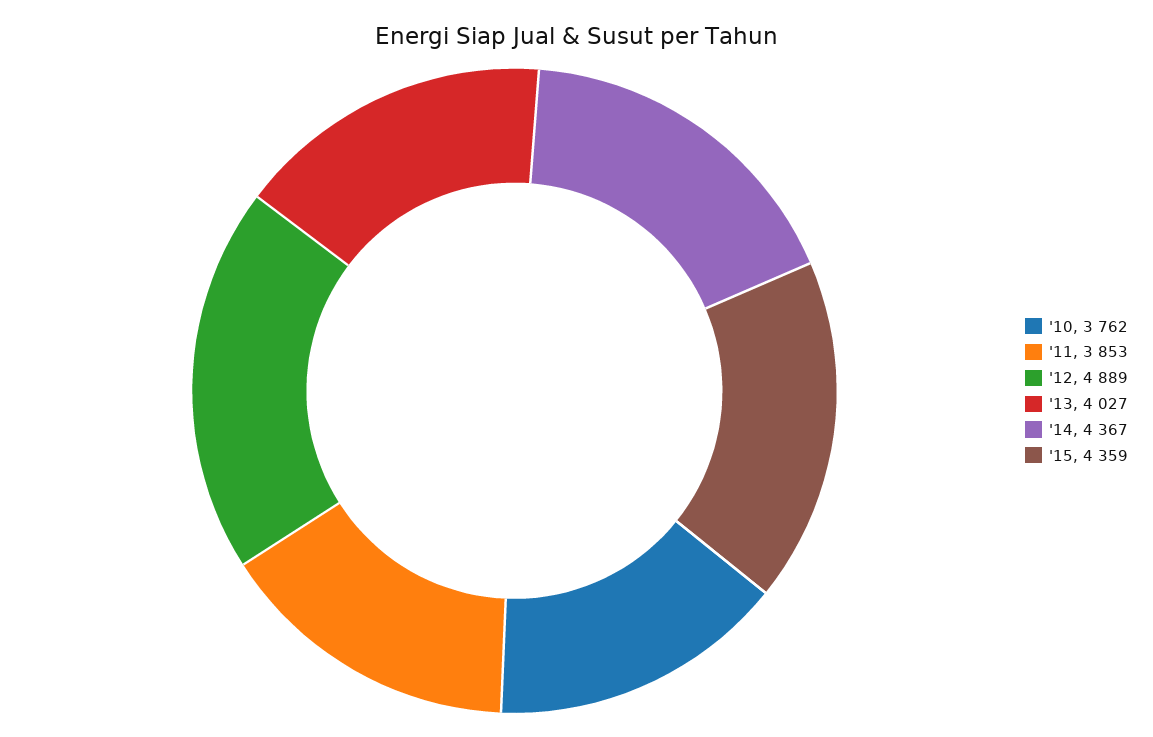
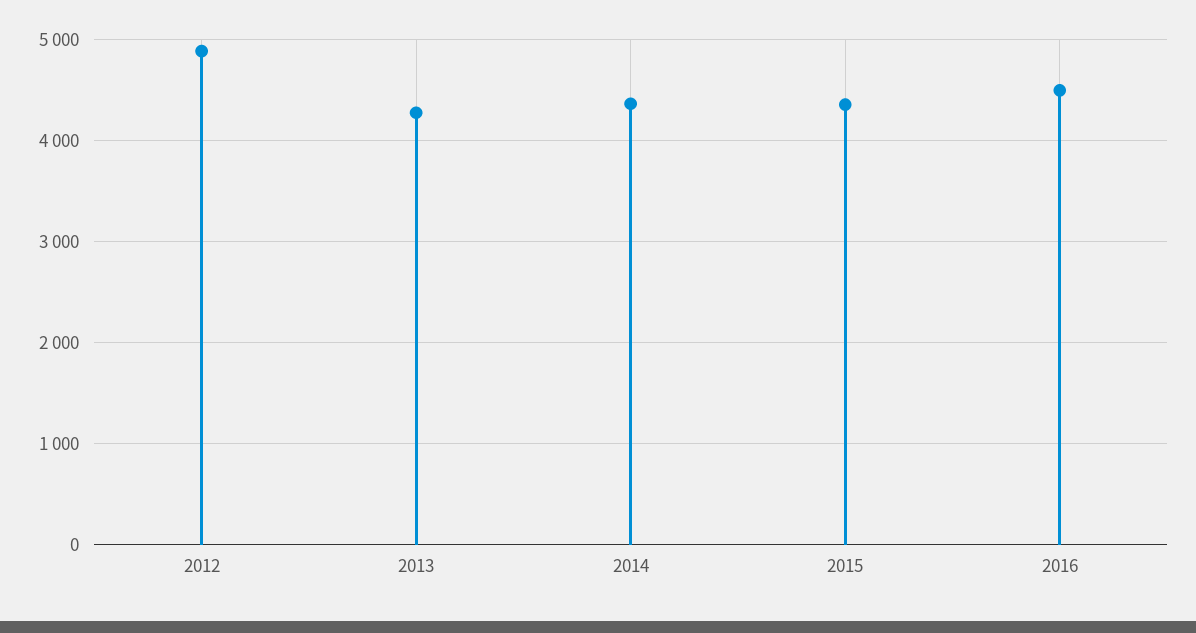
'10: 3762 -> none
'11: 3853 -> none
'13: 4027 -> 4300
2016: none -> 4500

